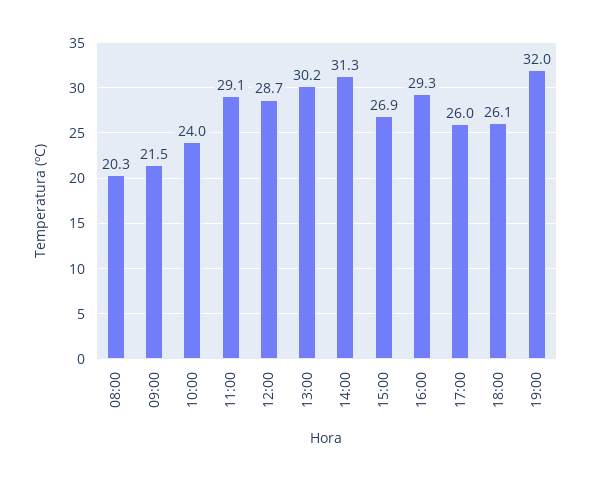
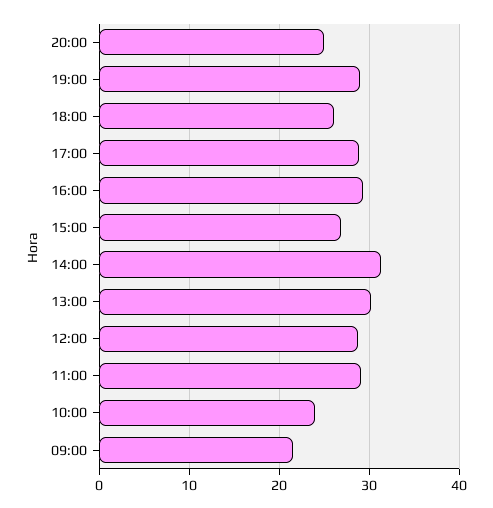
08:00: 20.3 -> none
17:00: 26 -> 29
19:00: 32 -> 29
20:00: none -> 25

